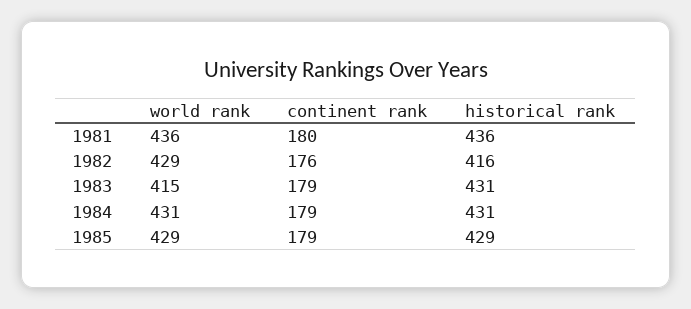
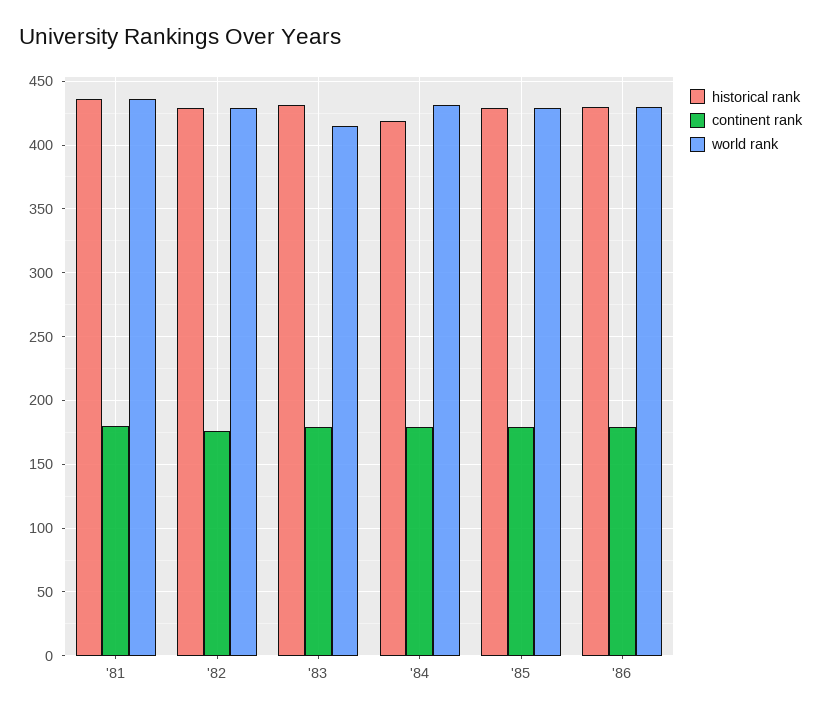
historical rank, 1982: 416 -> 430
historical rank, 1984: 431 -> 420
historical rank, '86: none -> 430
continent rank, '86: none -> 180
world rank, '86: none -> 430

